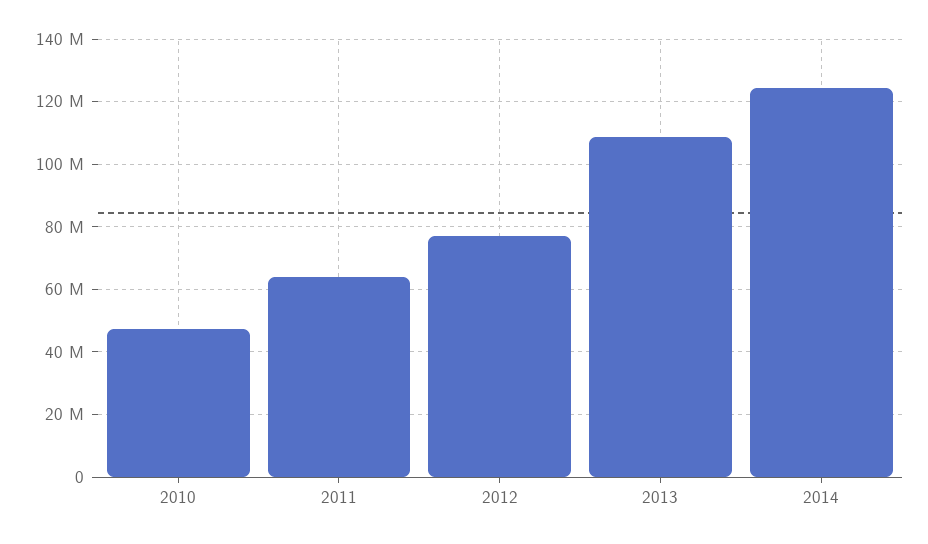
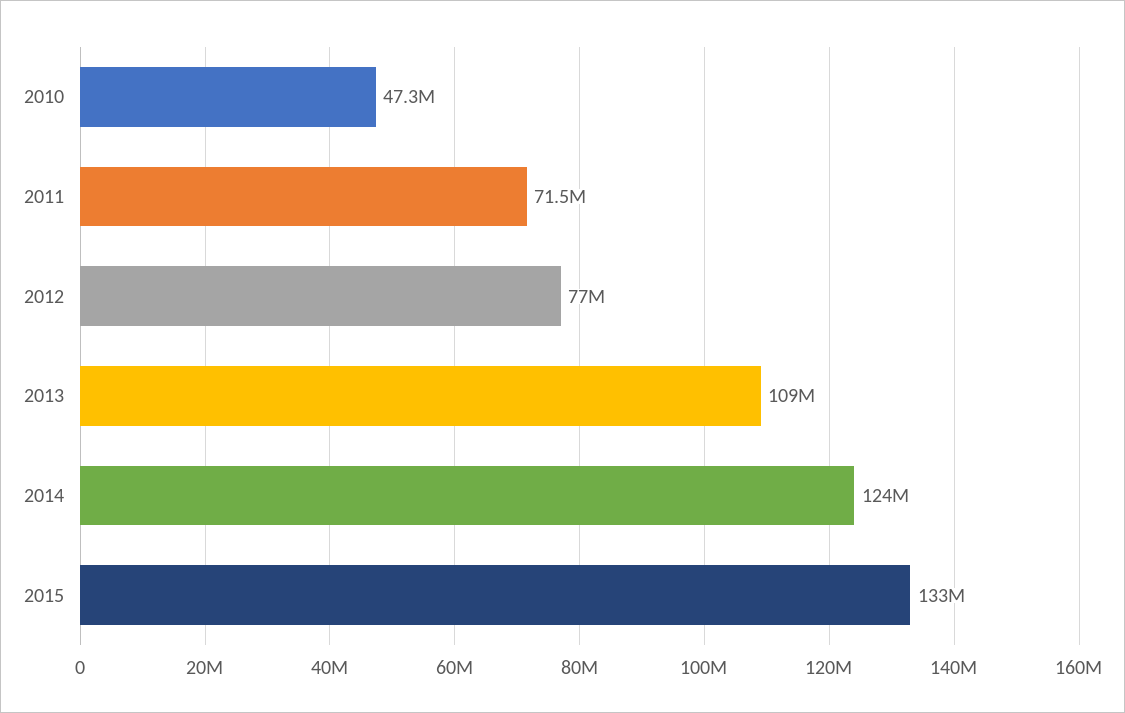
2011: 64000000 -> 71500000
2015: none -> 133000000

